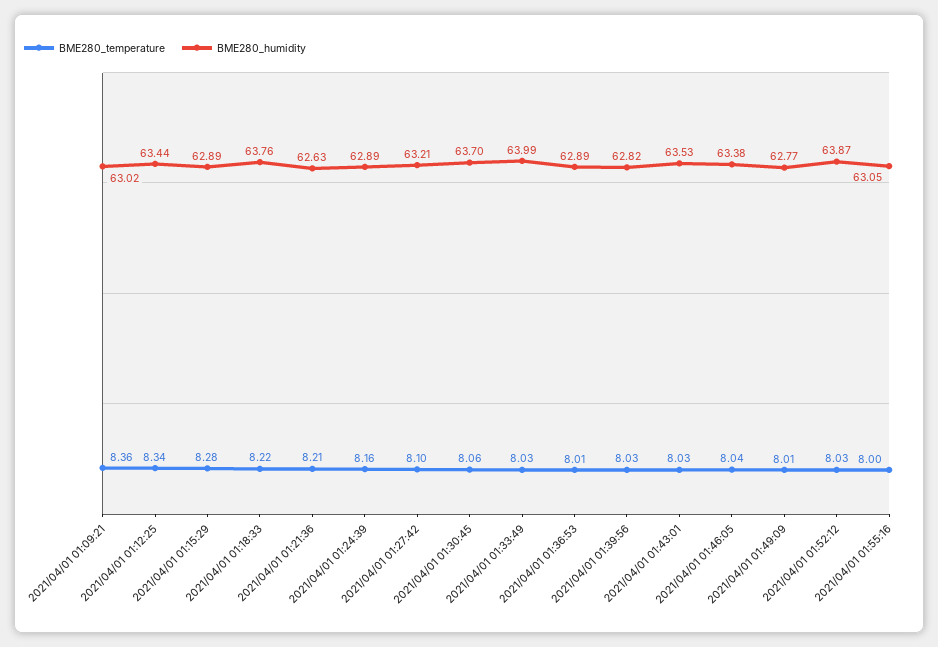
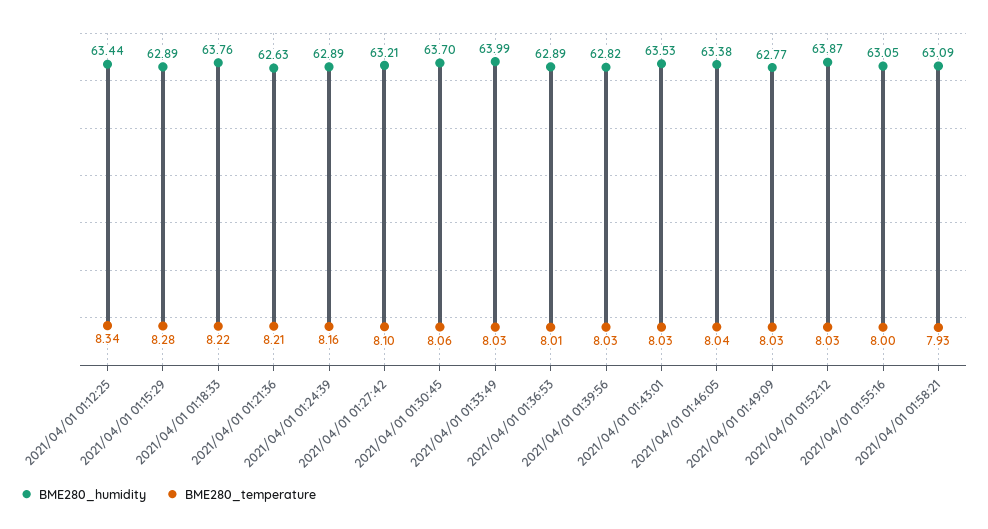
BME280_temperature, 2021/04/01 01:09:21: 8.36 -> none
BME280_humidity, 2021/04/01 01:09:21: 63.02 -> none
BME280_temperature, 2021/04/01 01:49:09: 8.01 -> 8.03
BME280_humidity, 2021/04/01 01:58:21: none -> 63.09
BME280_temperature, 2021/04/01 01:58:21: none -> 7.93

